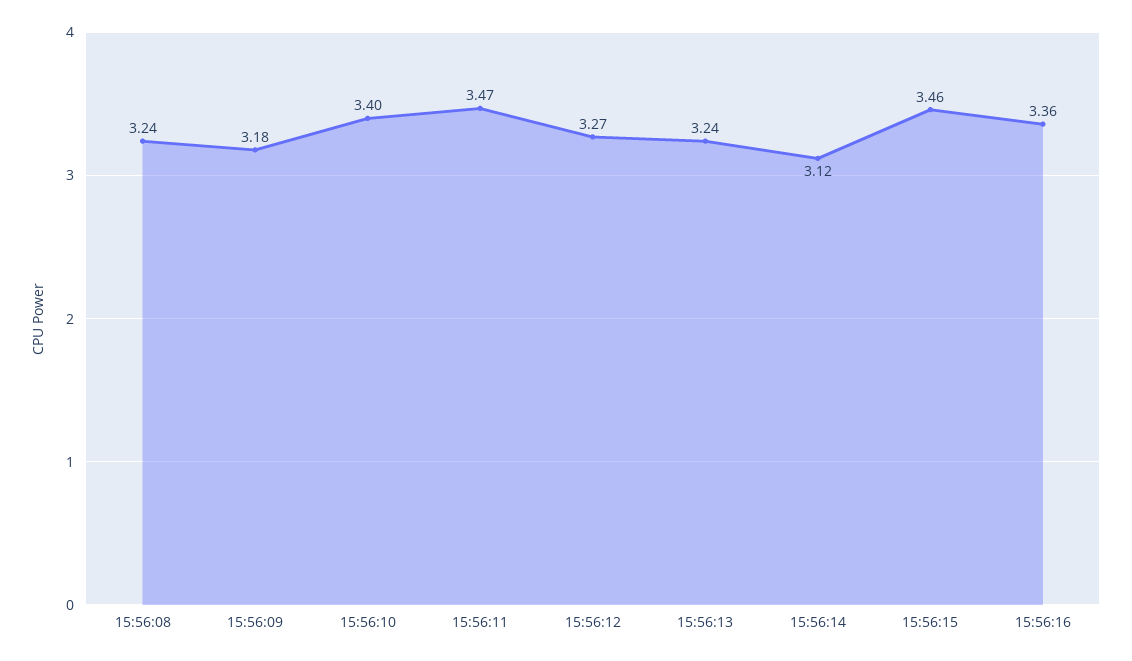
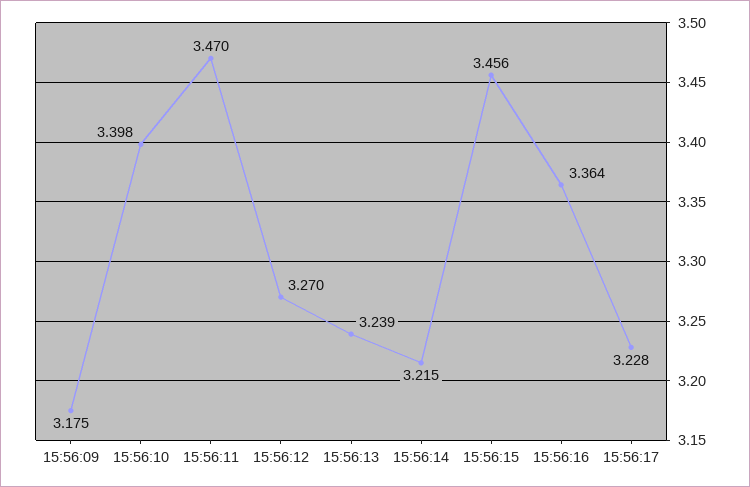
15:56:08: 3.24 -> none
15:56:14: 3.12 -> 3.215
15:56:17: none -> 3.228

